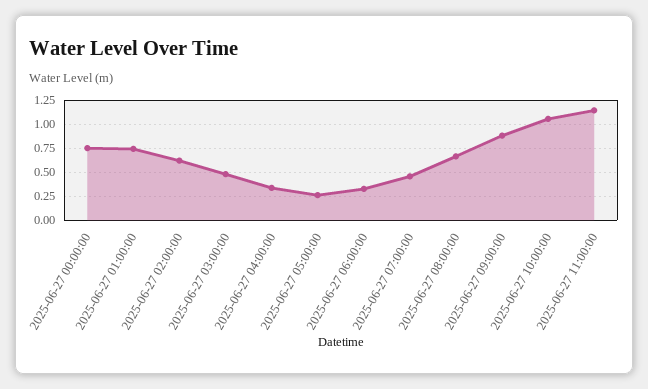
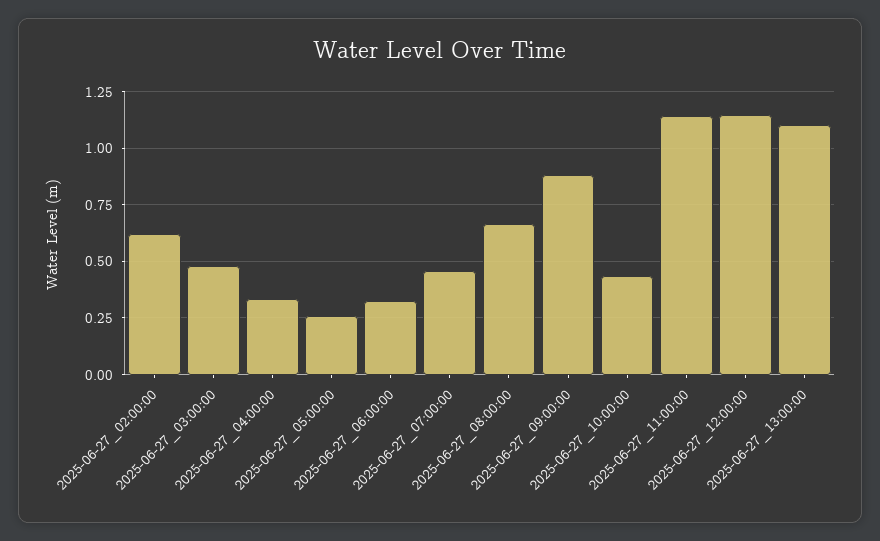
2025-06-27 00:00:00: 0.75 -> none
2025-06-27 01:00:00: 0.75 -> none
2025-06-27 10:00:00: 1 -> 0.45
2025-06-27_12:00:00: none -> 1.15
2025-06-27_13:00:00: none -> 1.1

